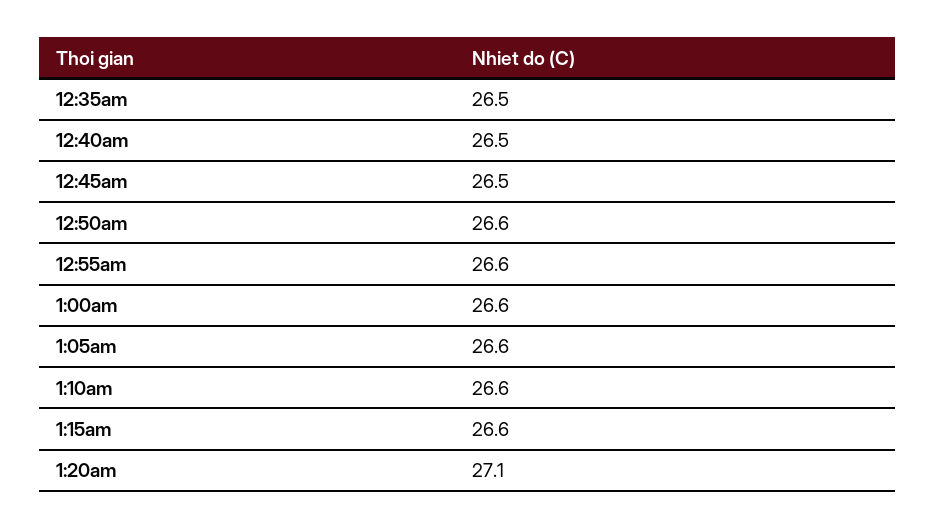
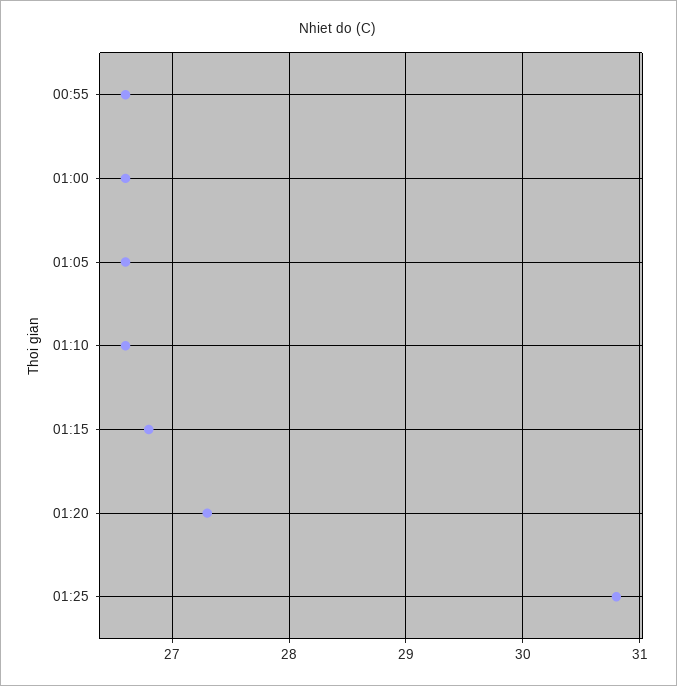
12:35am: 26.5 -> none
12:40am: 26.5 -> none
12:45am: 26.5 -> none
12:50am: 26.6 -> none
1:15am: 26.6 -> 26.8
1:20am: 27.1 -> 27.3
01:25: none -> 30.8

